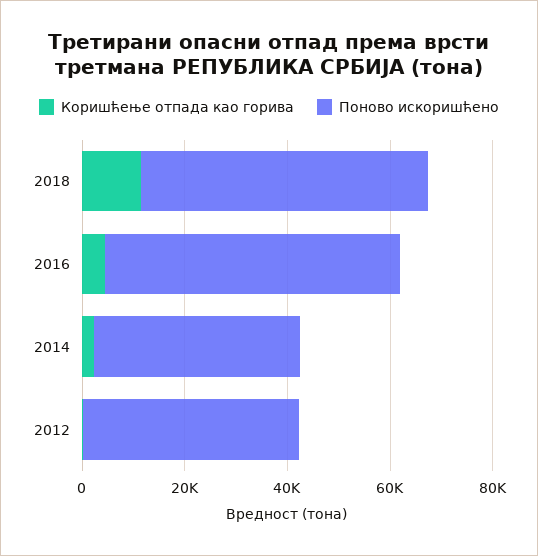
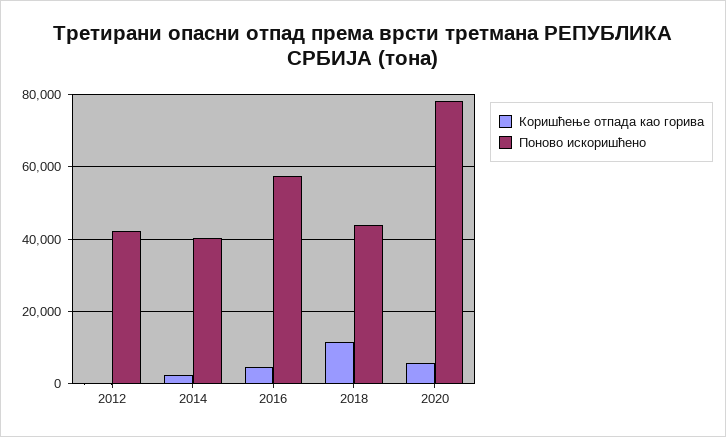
Поново искоришћено, 2018: 55000 -> 44000
Коришћење отпада као горива, 2020: none -> 6000
Поново искоришћено, 2020: none -> 78000

